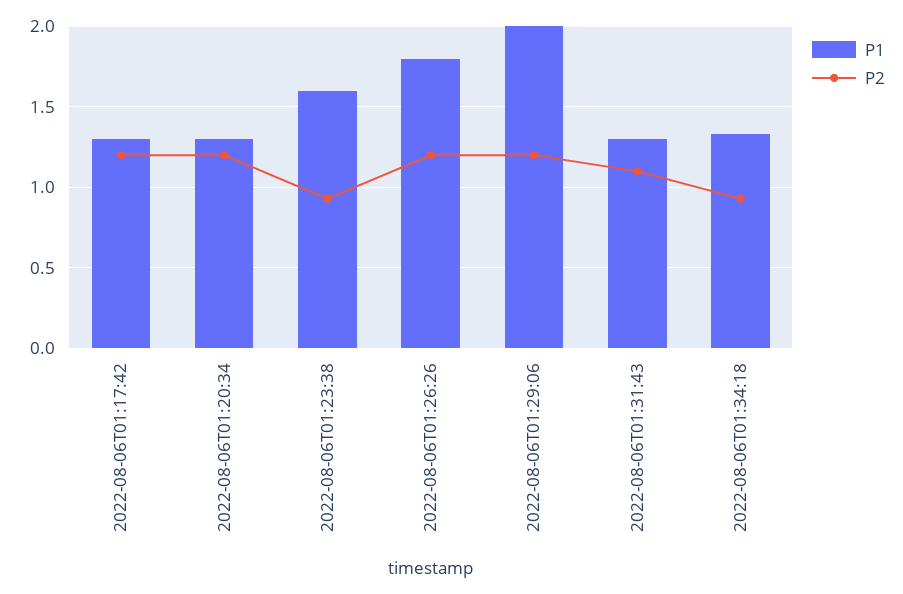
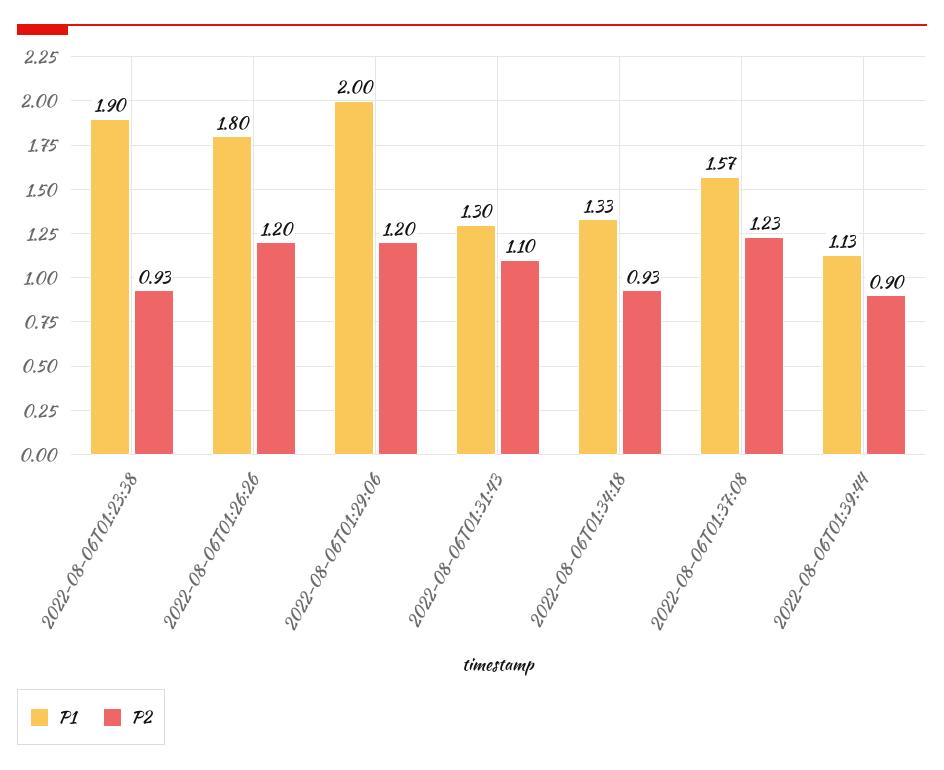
P1, 2022-08-06T01:17:42: 1.3 -> none
P2, 2022-08-06T01:17:42: 1.2 -> none
P1, 2022-08-06T01:20:34: 1.3 -> none
P2, 2022-08-06T01:20:34: 1.2 -> none
P1, 2022-08-06T01:23:38: 1.6 -> 1.9
P1, 2022-08-06T01:37:08: none -> 1.57
P2, 2022-08-06T01:37:08: none -> 1.23
P1, 2022-08-06T01:39:44: none -> 1.13
P2, 2022-08-06T01:39:44: none -> 0.9

